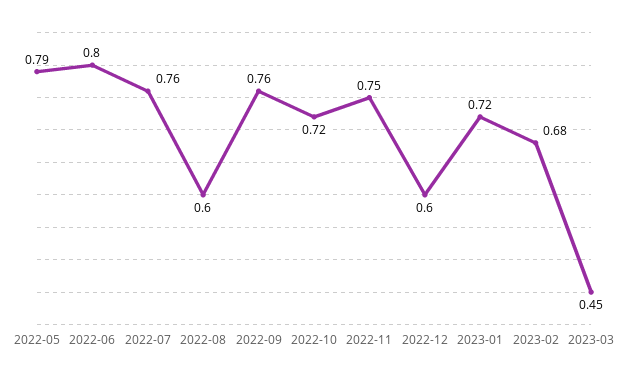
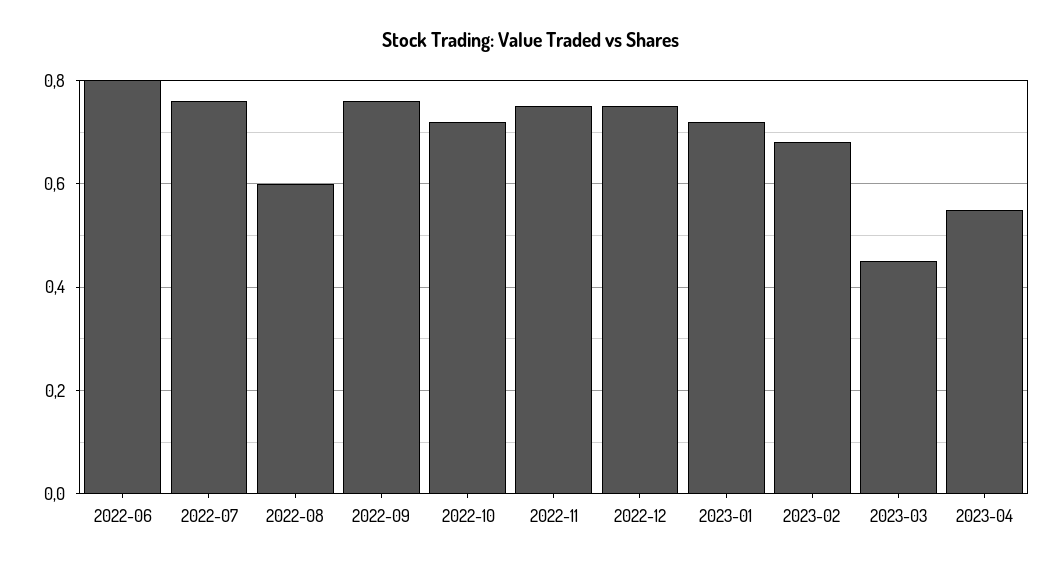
2022-05: 0.79 -> none
2022-12: 0.6 -> 0.75
2023-04: none -> 0.55

